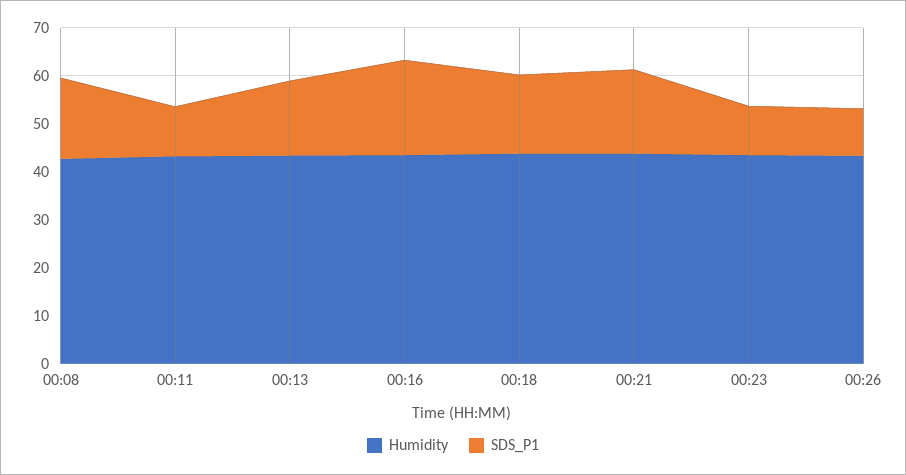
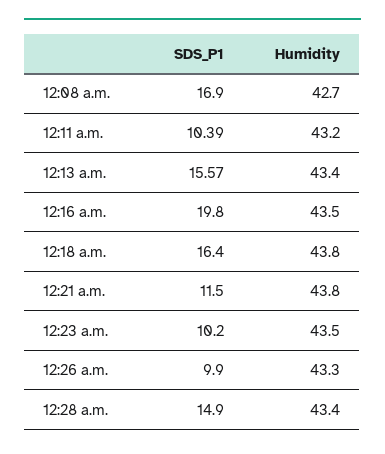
SDS_P1, 00:21: 18 -> 11.5
SDS_P1, 12:28 a.m.: none -> 14.9
Humidity, 12:28 a.m.: none -> 43.4

